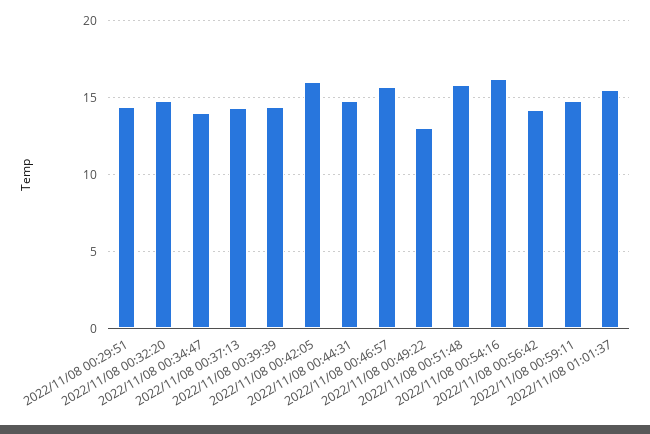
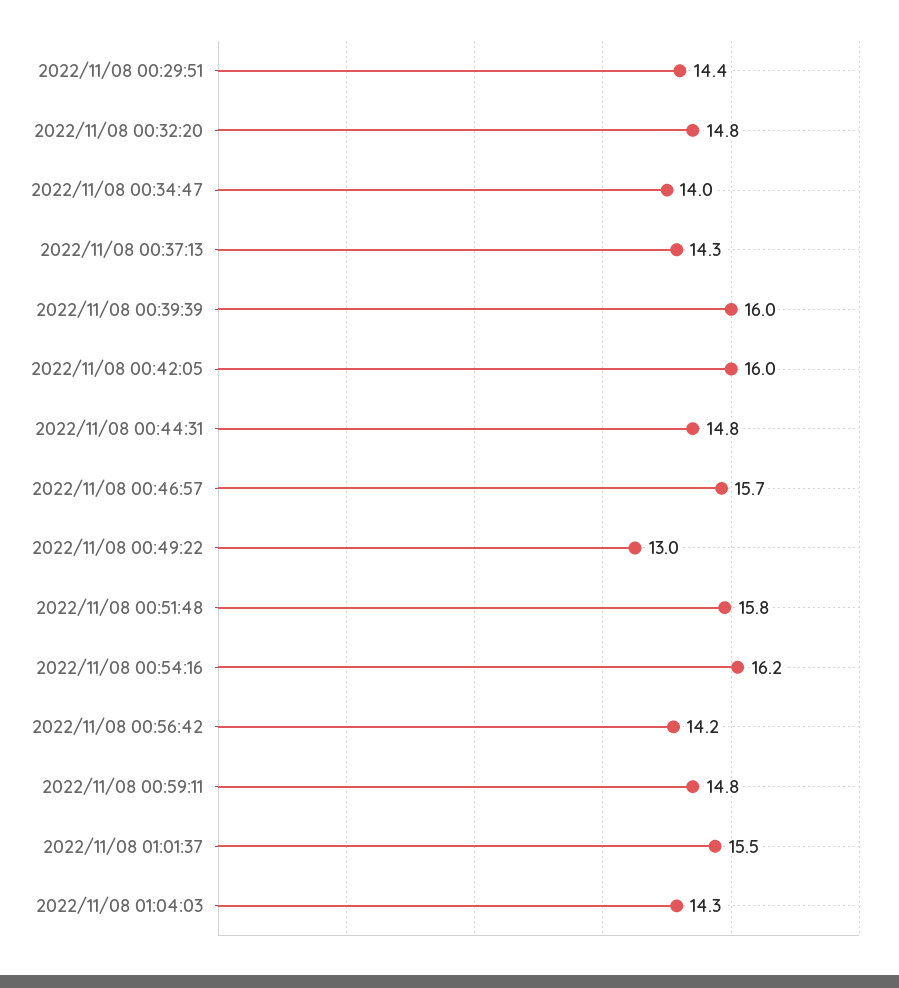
2022/11/08 00:39:39: 14.5 -> 16
2022/11/08 01:04:03: none -> 14.3

